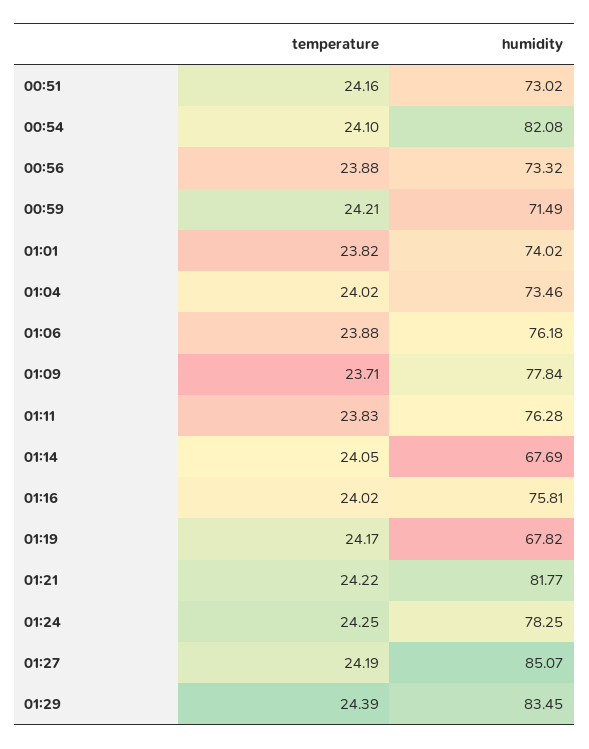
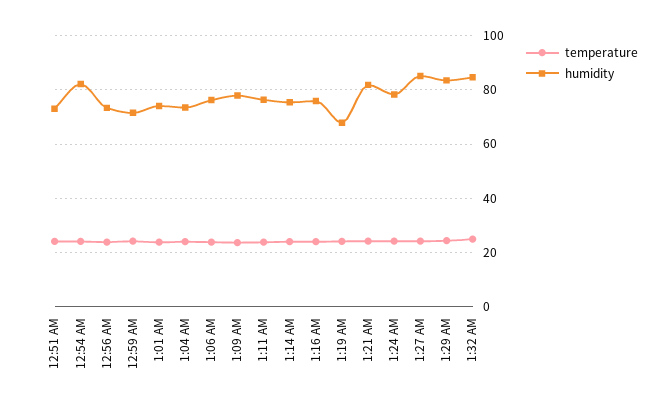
humidity, 01:14: 67.69 -> 75
temperature, 1:32 AM: none -> 25
humidity, 1:32 AM: none -> 85

